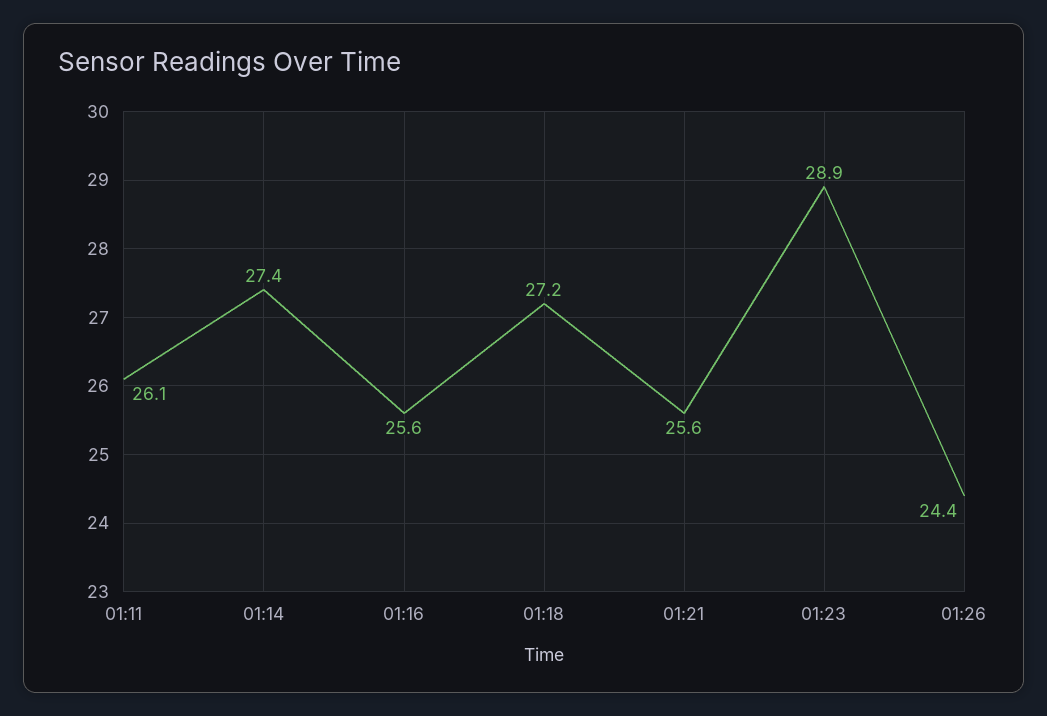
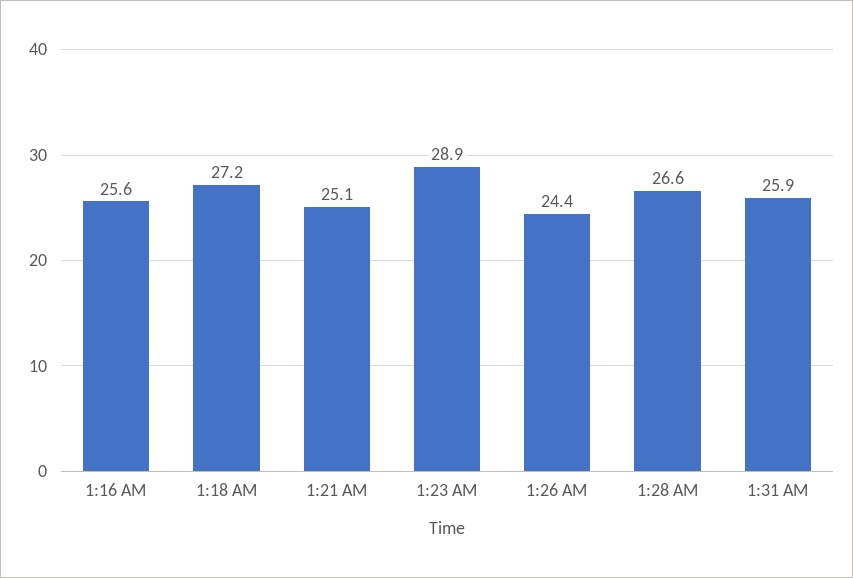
01:11: 26.1 -> none
01:14: 27.4 -> none
01:21: 25.6 -> 25.1
1:28 AM: none -> 26.6
1:31 AM: none -> 25.9

